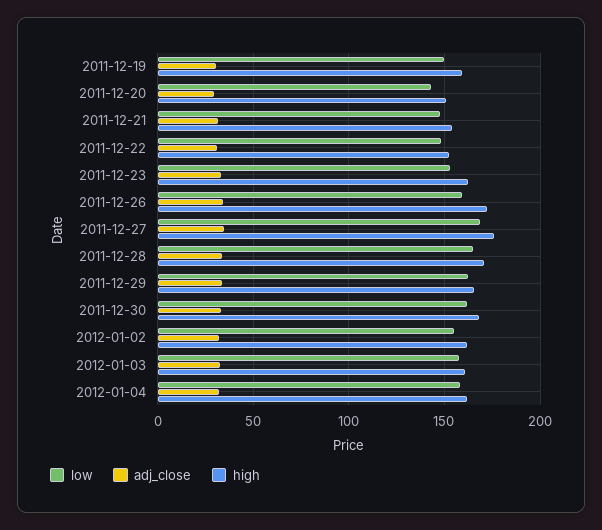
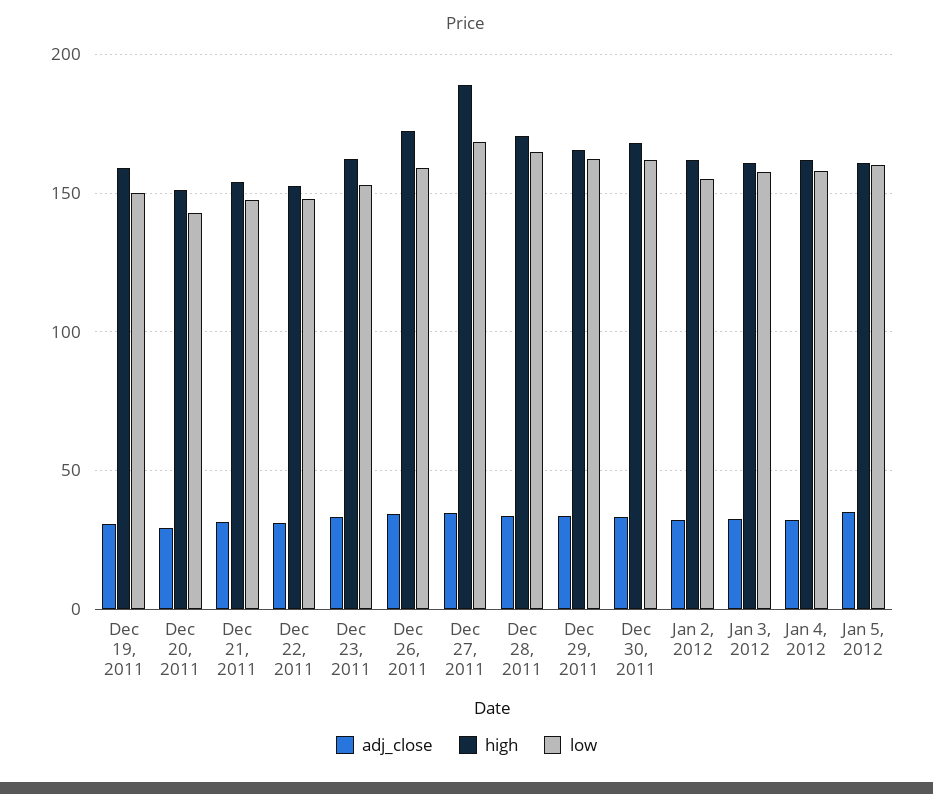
high, 2011-12-27: 175 -> 190
adj_close, Jan 5, 2012: none -> 35
high, Jan 5, 2012: none -> 160
low, Jan 5, 2012: none -> 160

